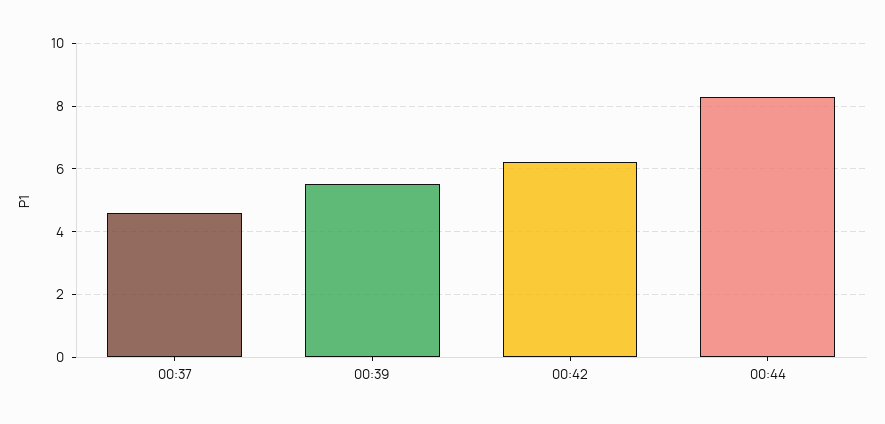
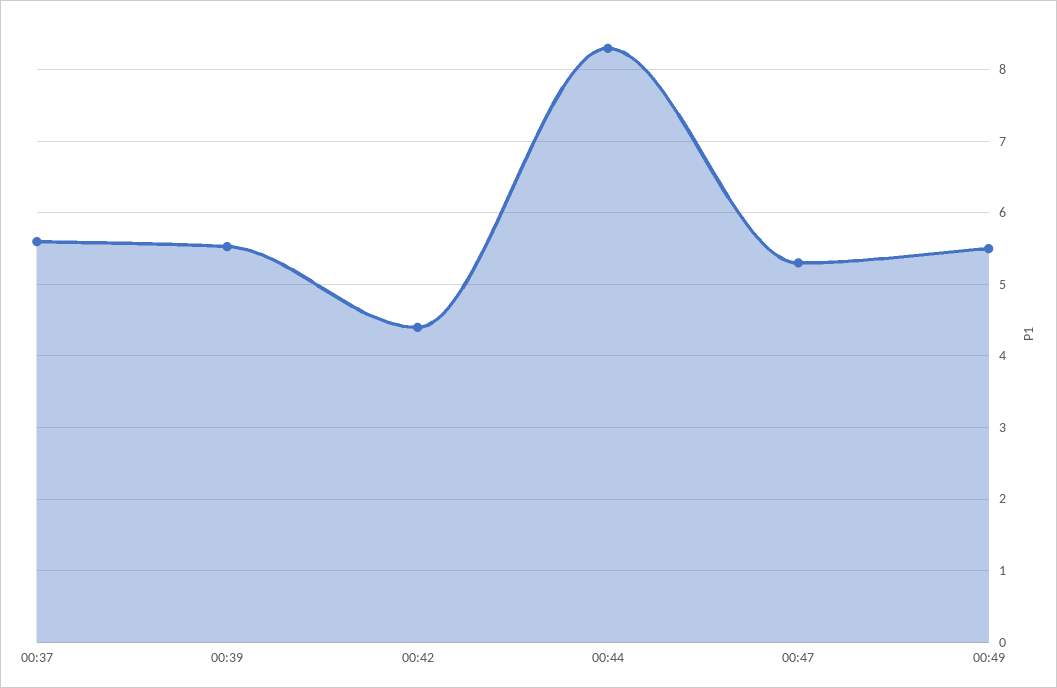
00:37: 4.6 -> 5.6
00:42: 6.2 -> 4.4
00:47: none -> 5.3
00:49: none -> 5.5

